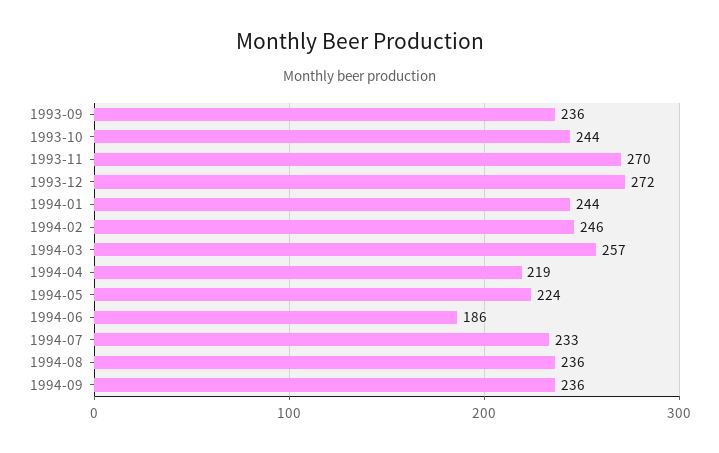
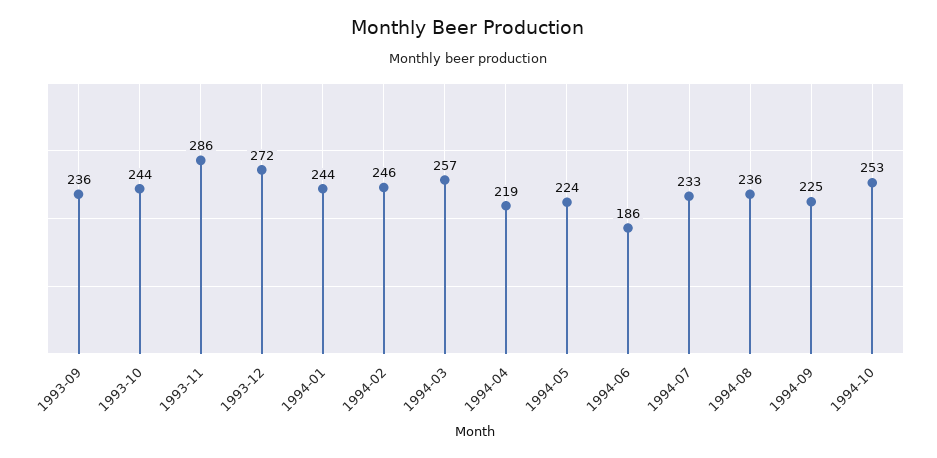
1993-11: 270 -> 286
1994-09: 236 -> 225
1994-10: none -> 253

